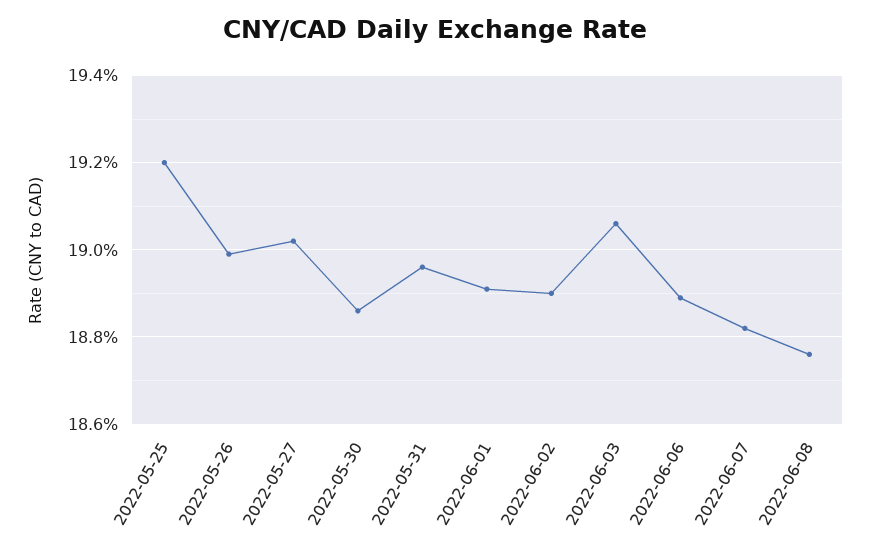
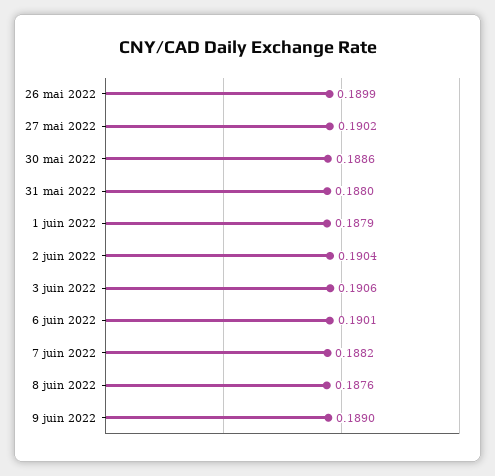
2022-05-25: 0.192 -> none
2022-05-31: 0.1895 -> 0.188
2022-06-01: 0.189 -> 0.1879
2022-06-02: 0.189 -> 0.1904
2022-06-06: 0.189 -> 0.1901
9 juin 2022: none -> 0.189

